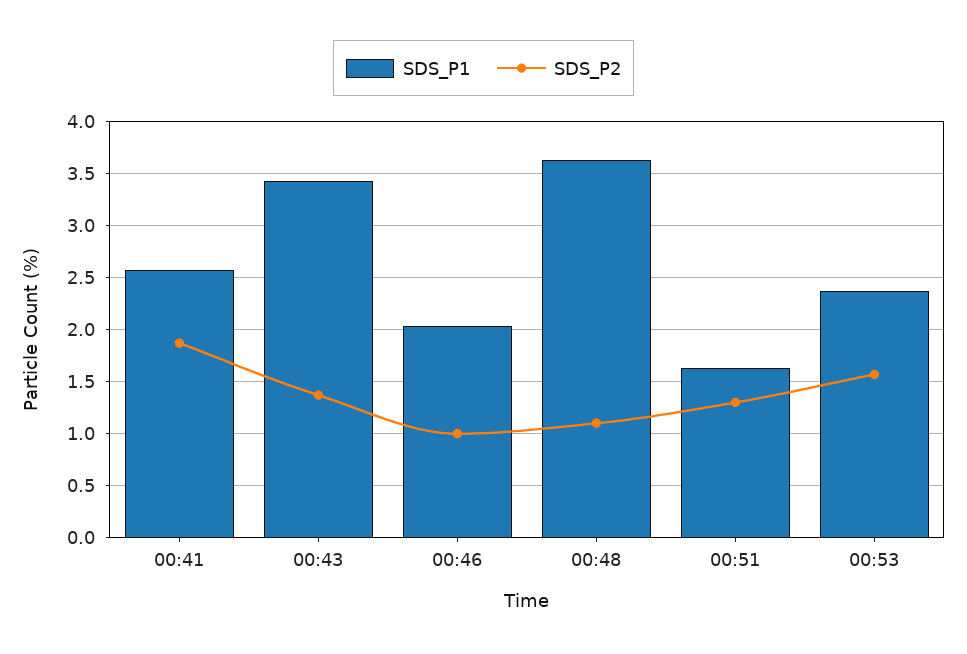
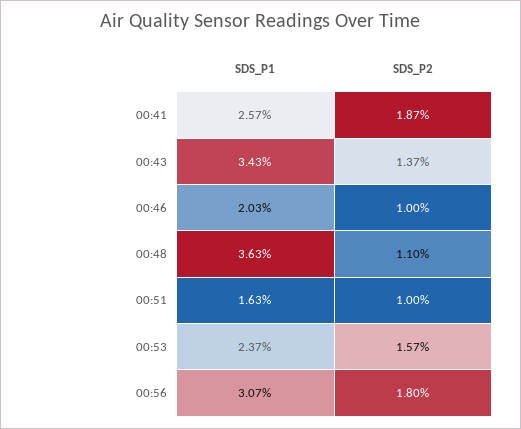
SDS_P2, 00:51: 1.3 -> 1
SDS_P1, 00:56: none -> 3.07
SDS_P2, 00:56: none -> 1.8

